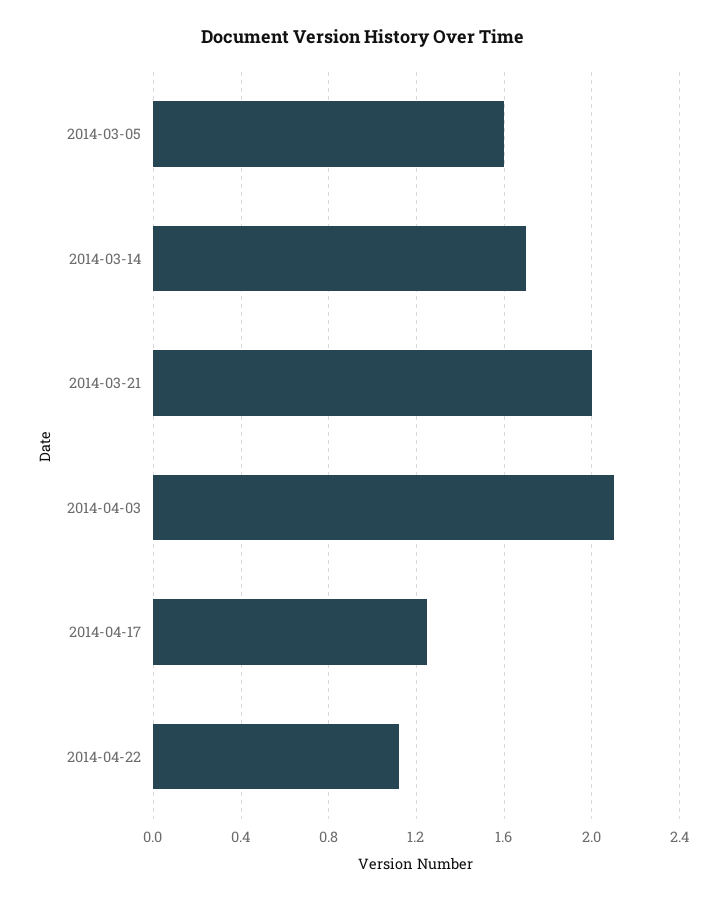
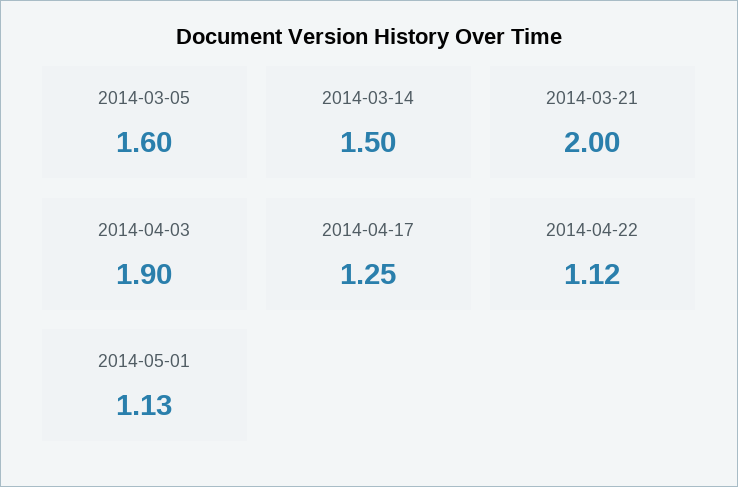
2014-03-14: 1.7 -> 1.5
2014-04-03: 2.1 -> 1.9
2014-05-01: none -> 1.13

